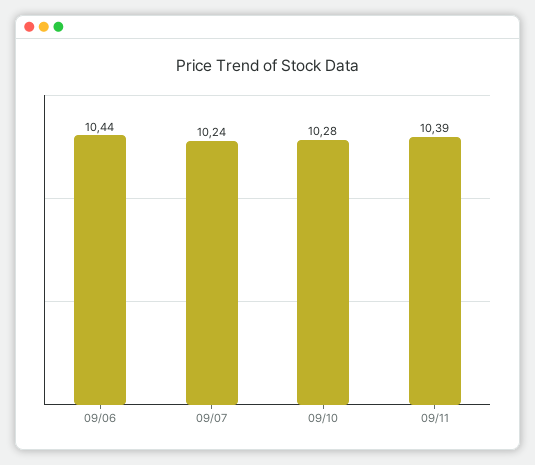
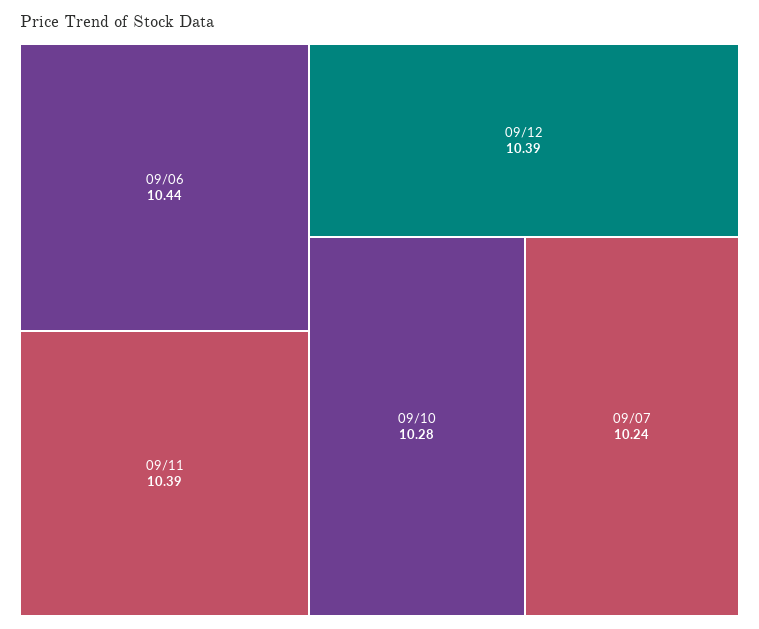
09/12: none -> 10.39

